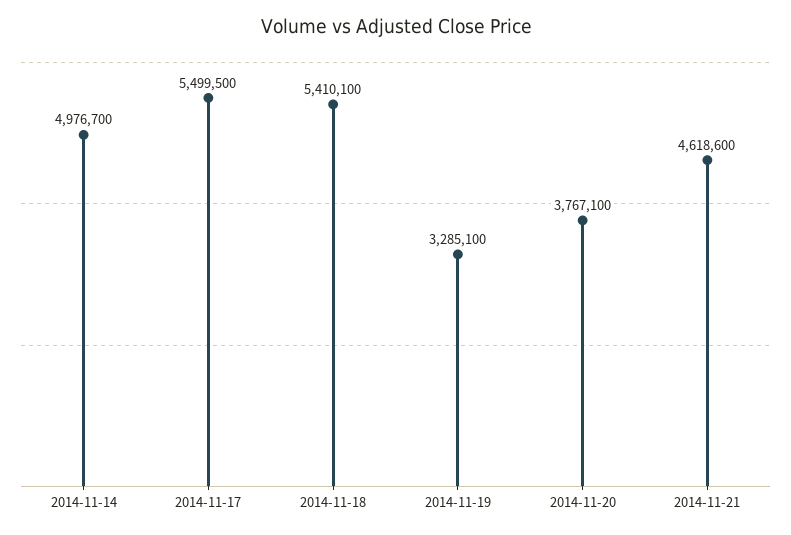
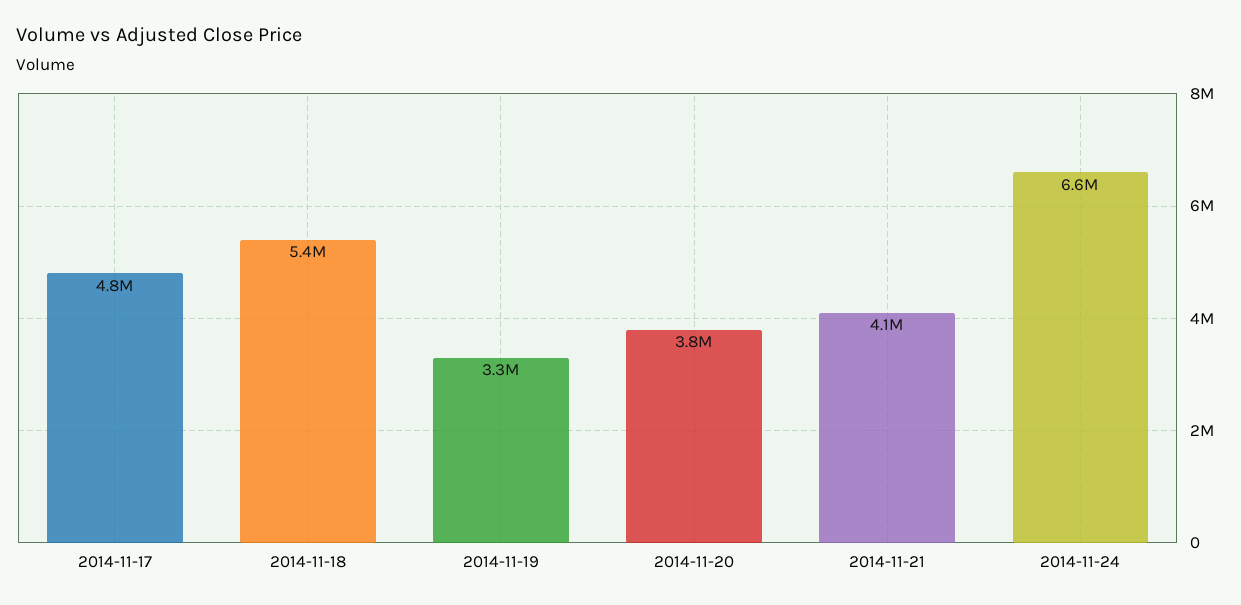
2014-11-14: 4976700 -> none
2014-11-17: 5499500 -> 4800000
2014-11-21: 4618600 -> 4100000
2014-11-24: none -> 6600000

